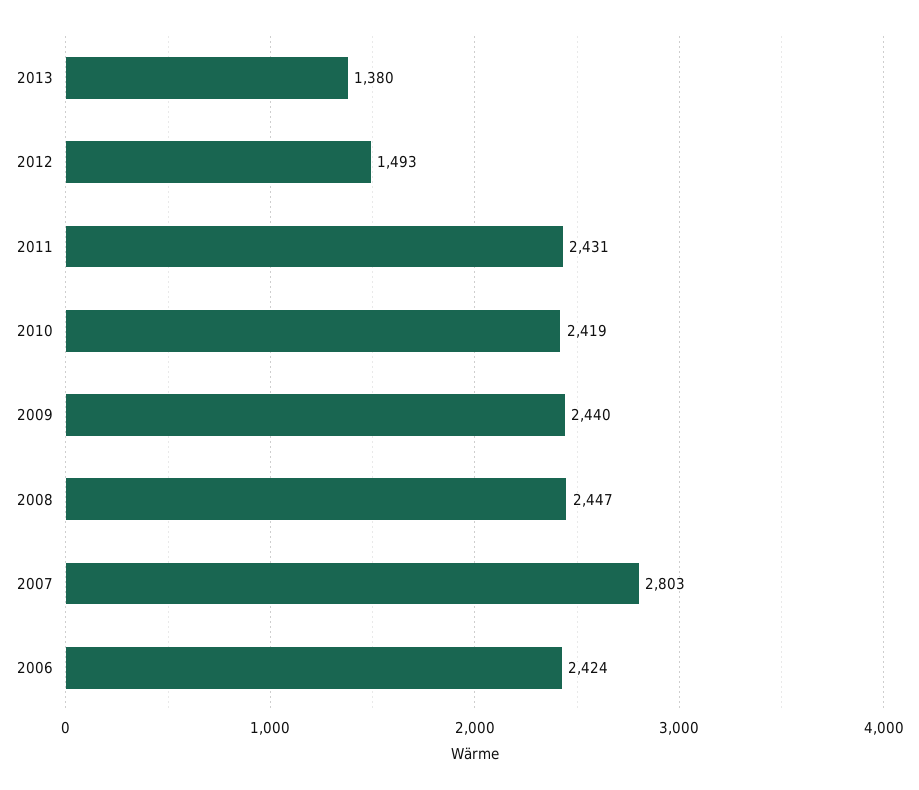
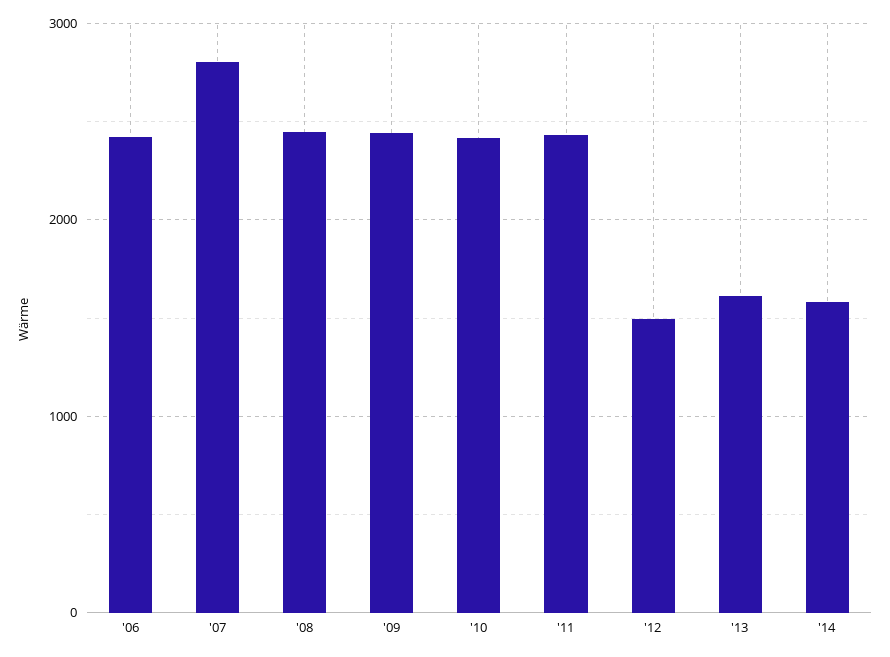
2013: 1380 -> 1600
'14: none -> 1600

